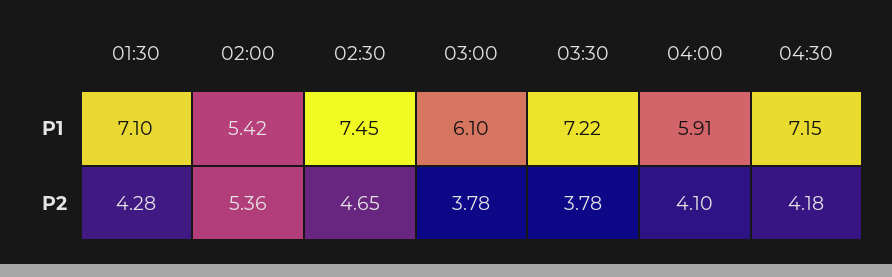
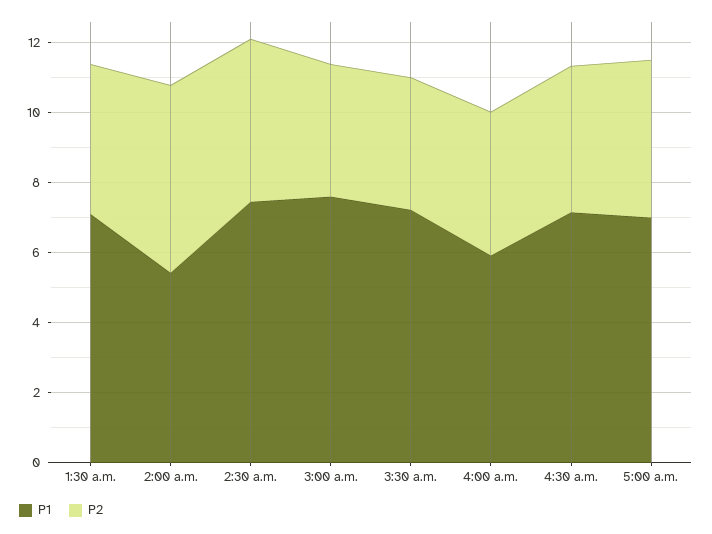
P1, 03:00: 6.1 -> 7.5
P1, 5:00 a.m.: none -> 7
P2, 5:00 a.m.: none -> 4.5

